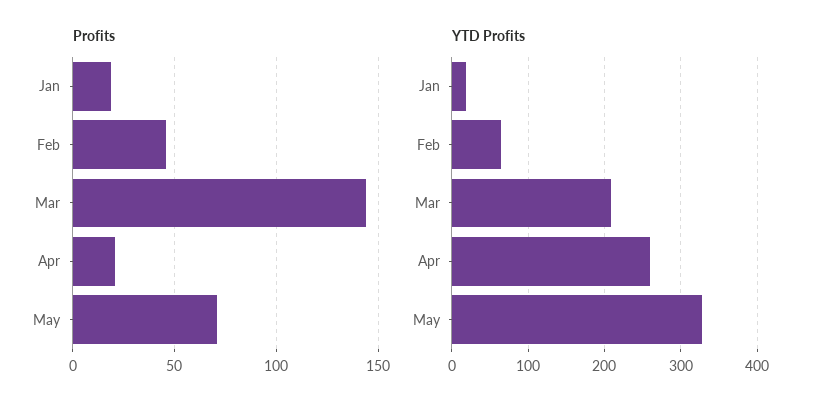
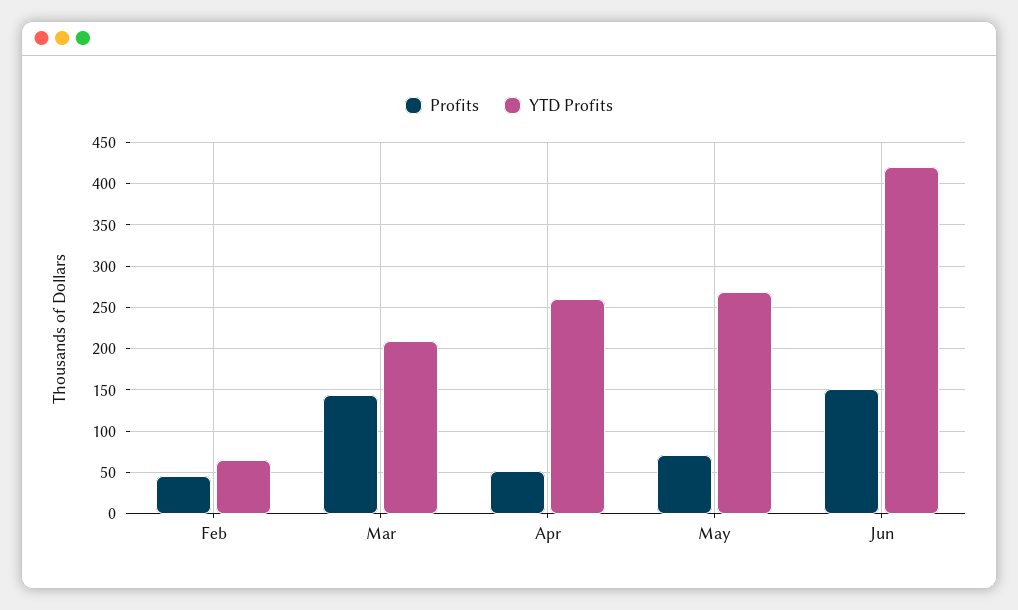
Profits, Jan: 20 -> none
Profits, Apr: 20 -> 50
YTD Profits, Jan: 20 -> none
YTD Profits, May: 330 -> 270
Profits, Jun: none -> 150
YTD Profits, Jun: none -> 420

